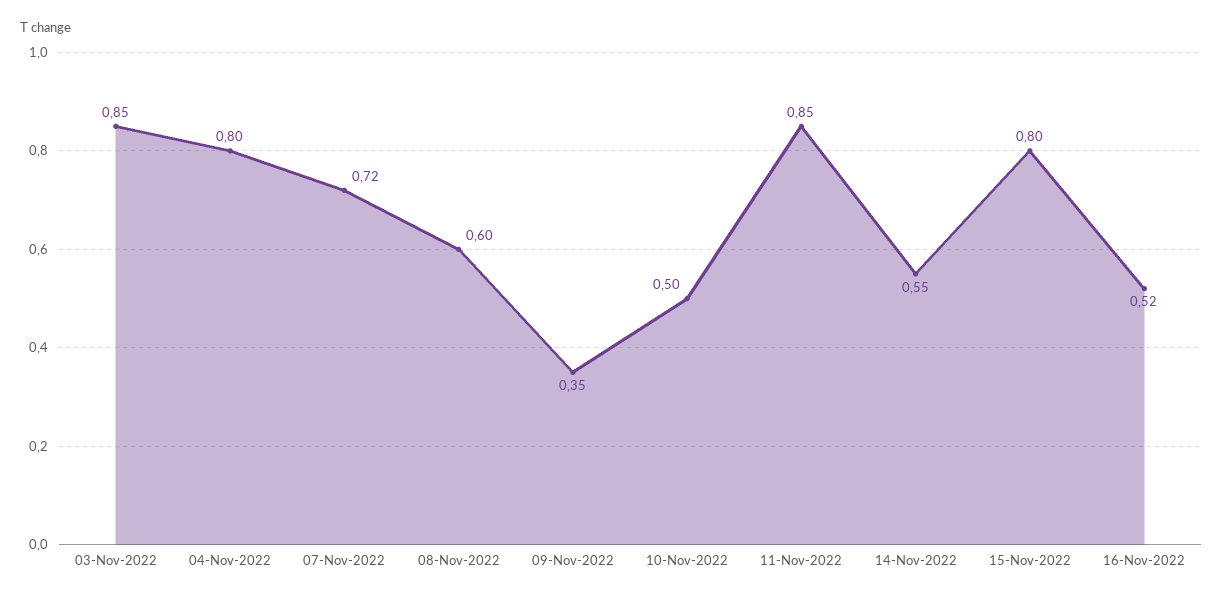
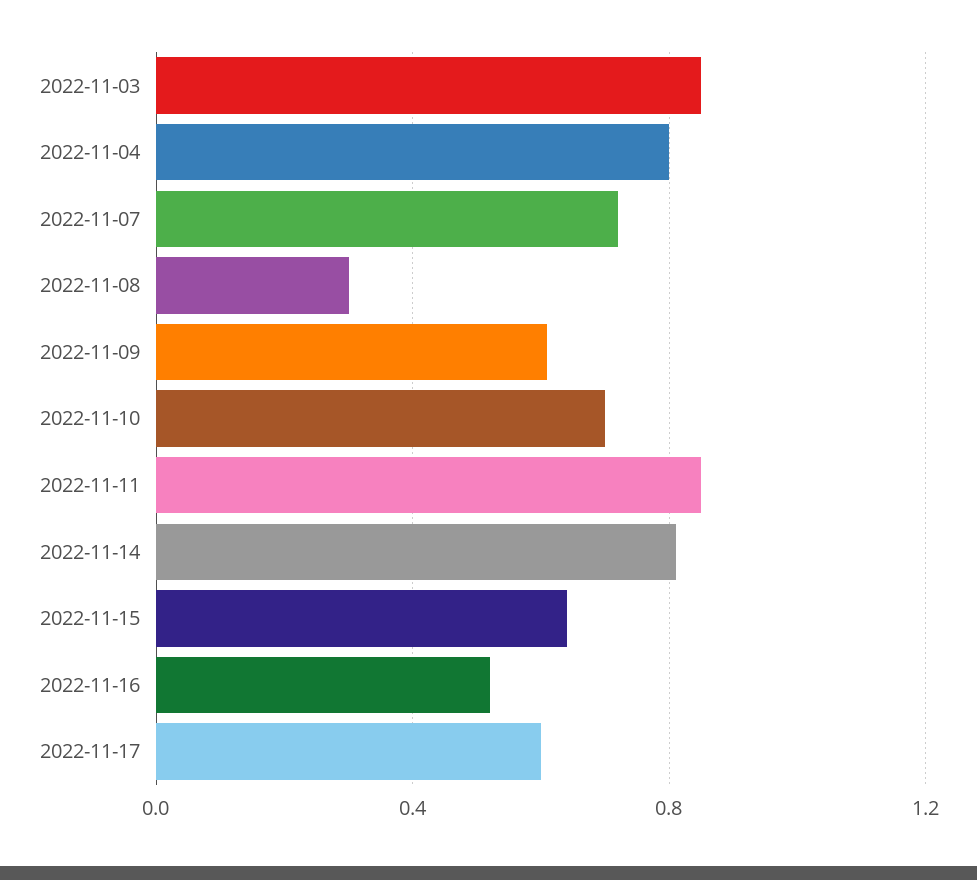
08-Nov-2022: 0.6 -> 0.3
09-Nov-2022: 0.35 -> 0.6
10-Nov-2022: 0.5 -> 0.7
14-Nov-2022: 0.55 -> 0.8
15-Nov-2022: 0.8 -> 0.65
2022-11-17: none -> 0.6

